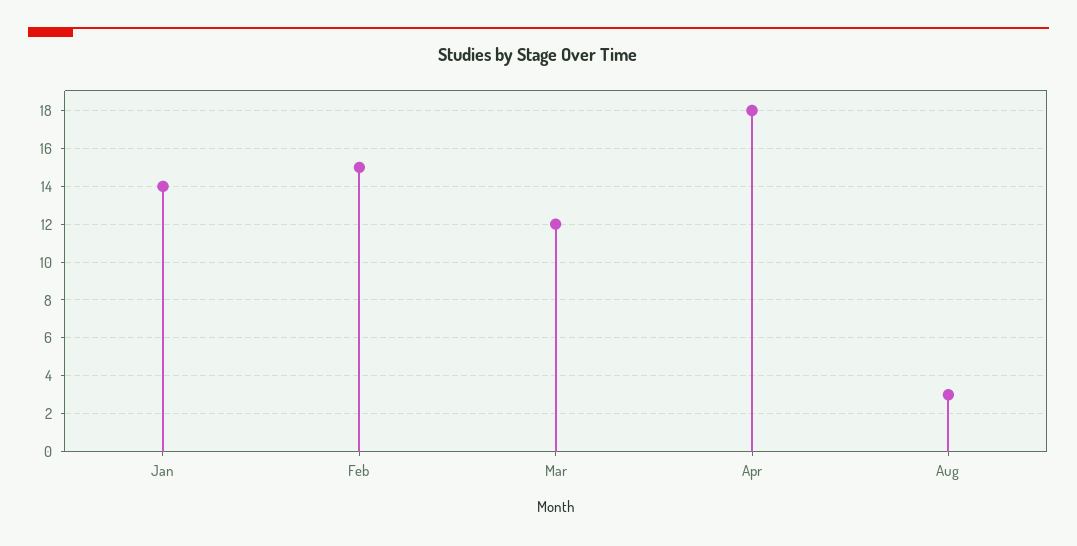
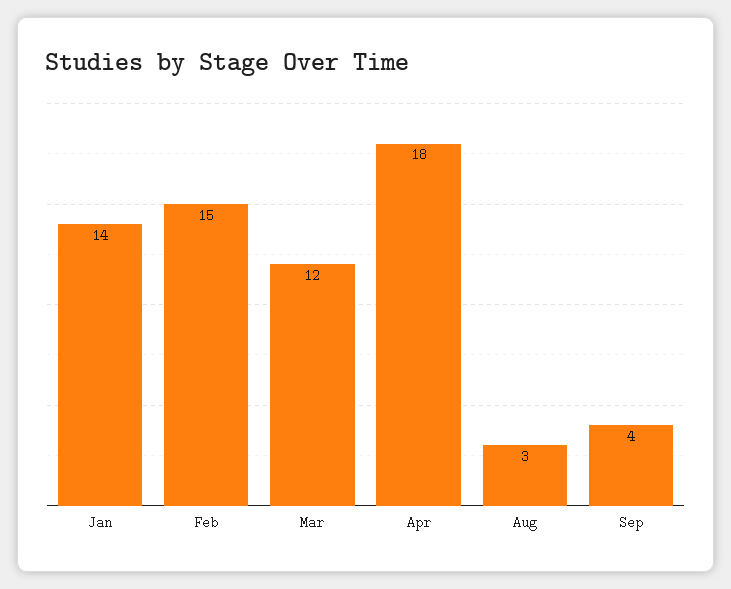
Sep: none -> 4

